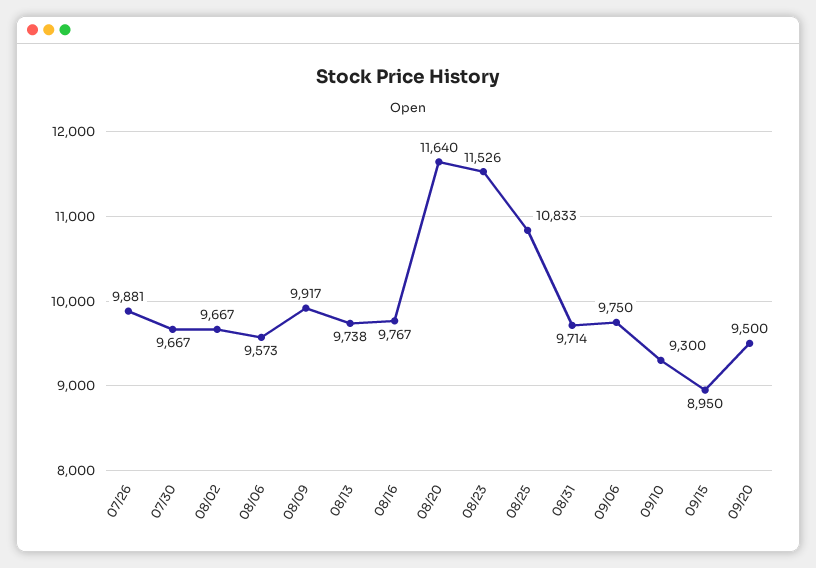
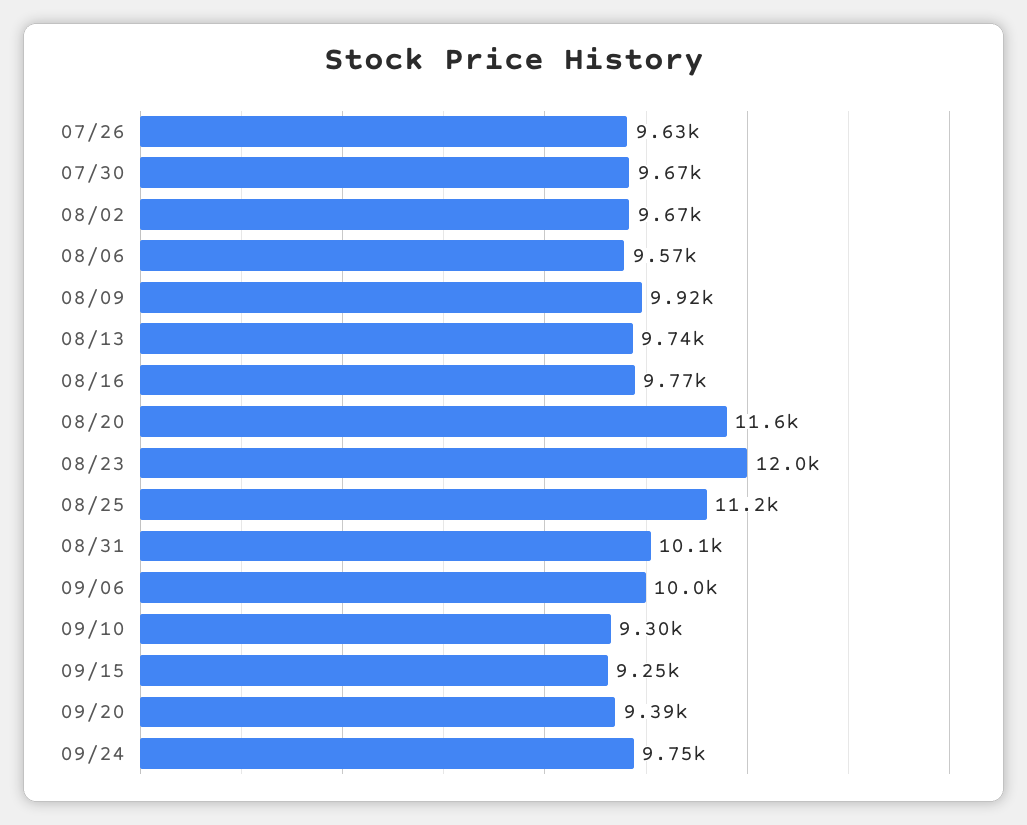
07/26: 9881 -> 9630
08/23: 11526 -> 12000
08/25: 10833 -> 11200
08/31: 9714 -> 10100
09/06: 9750 -> 10000
09/15: 8950 -> 9250
09/20: 9500 -> 9390
09/24: none -> 9750

